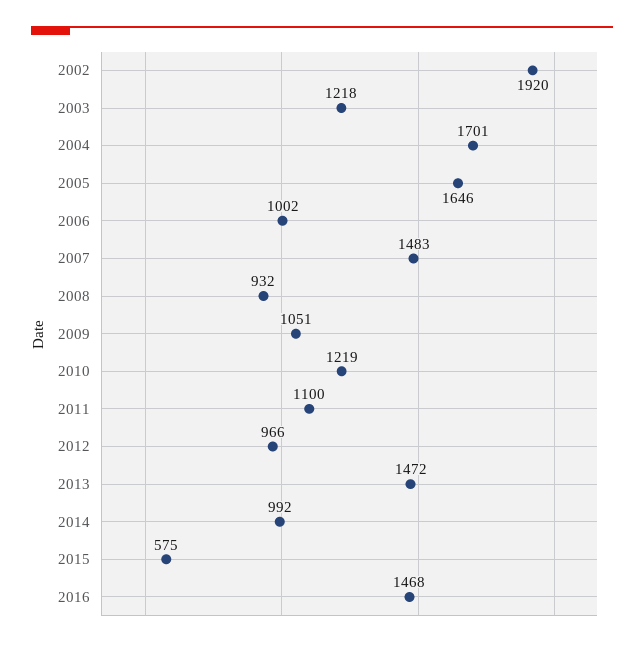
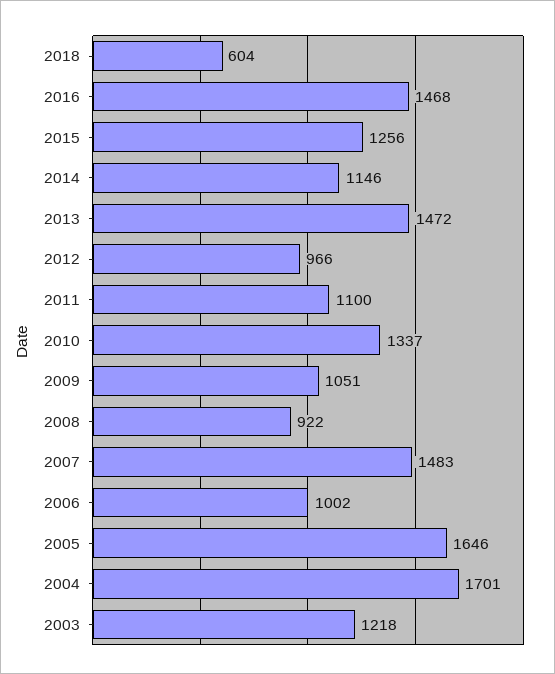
2002: 1920 -> none
2008: 932 -> 922
2010: 1219 -> 1337
2014: 992 -> 1146
2015: 575 -> 1256
2018: none -> 604

